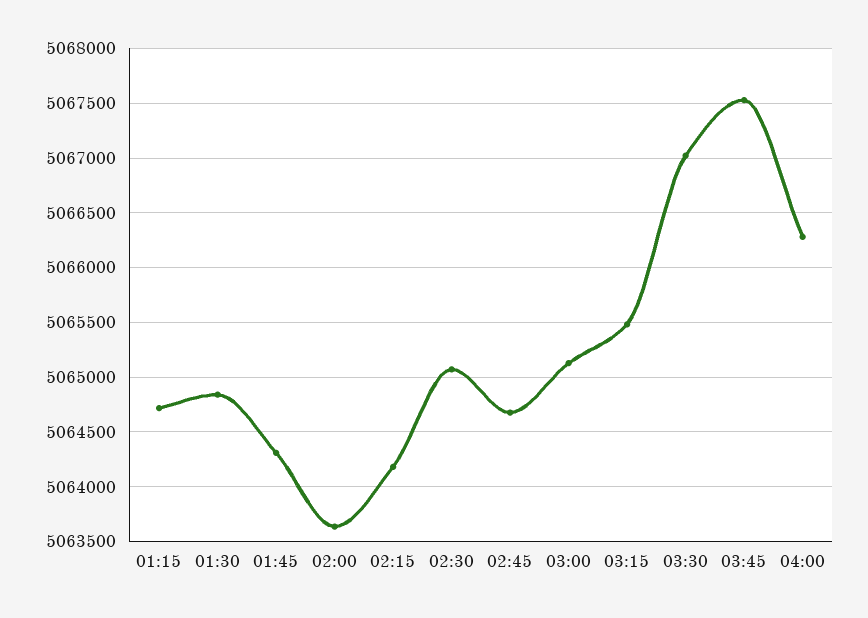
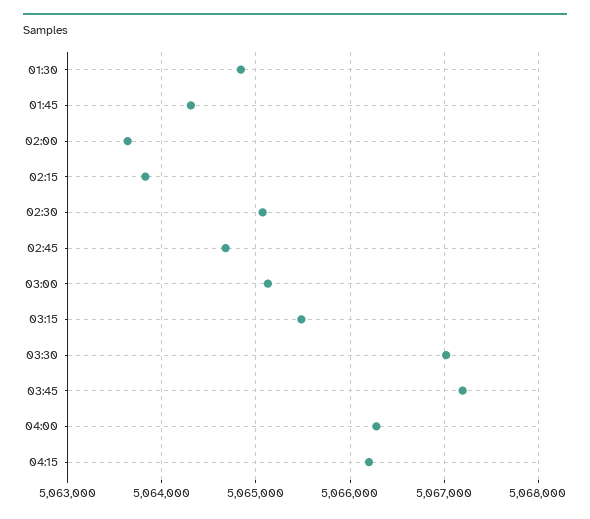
01:15: 5064700 -> none
02:15: 5064200 -> 5063800
03:45: 5067500 -> 5067200
04:15: none -> 5066200

